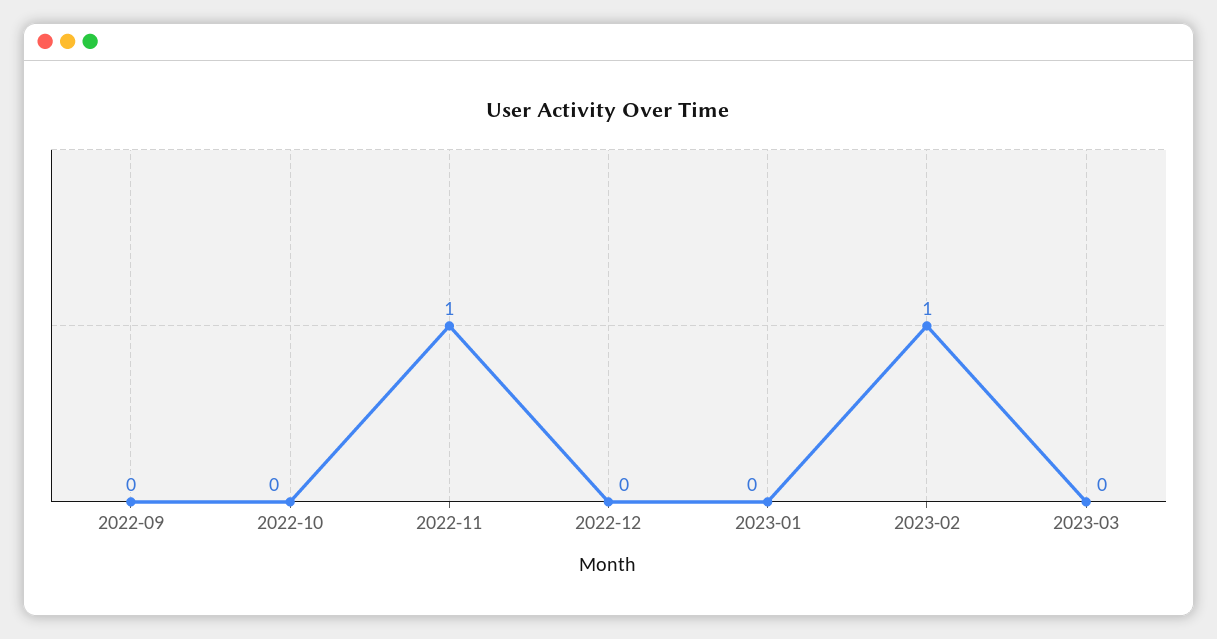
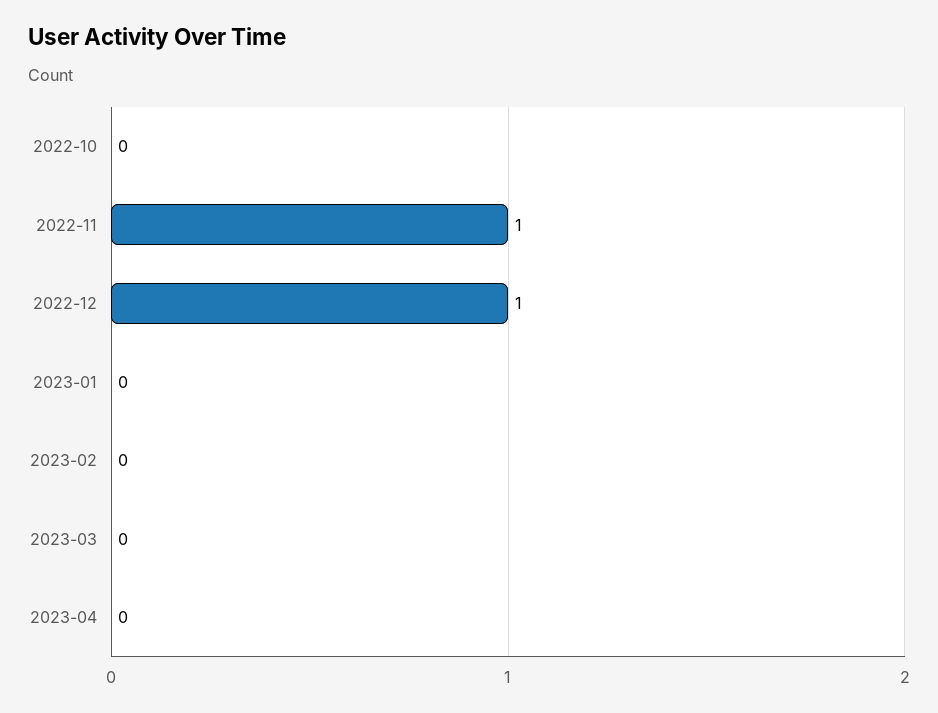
2022-09: 0 -> none
2022-12: 0 -> 1
2023-02: 1 -> 0
2023-04: none -> 0

